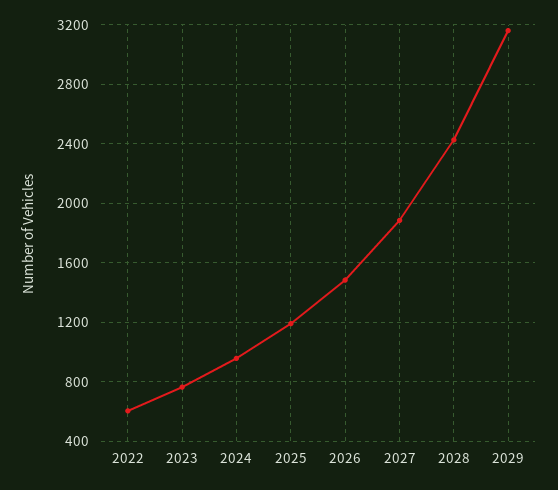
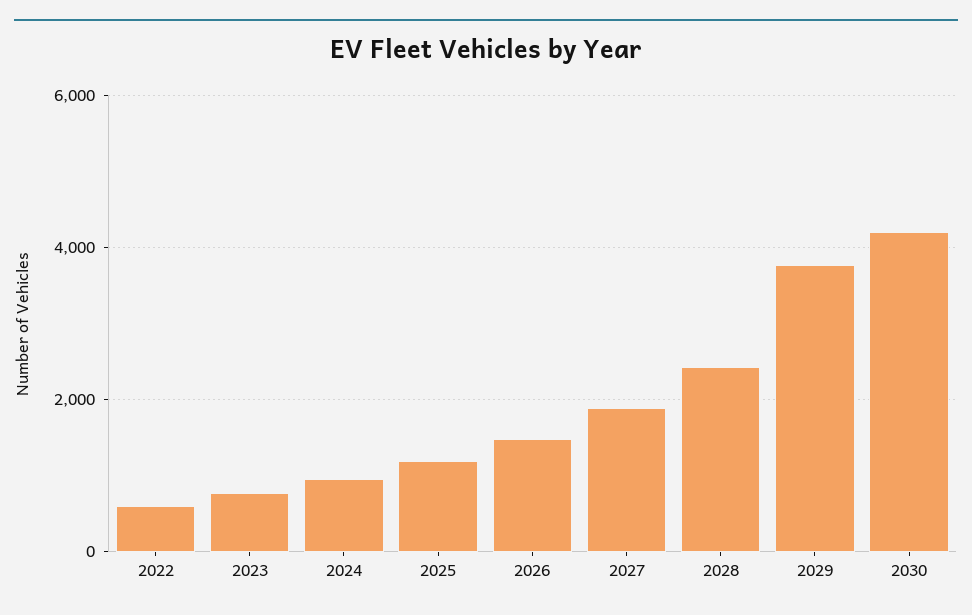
2029: 3150 -> 3800
2030: none -> 4200

